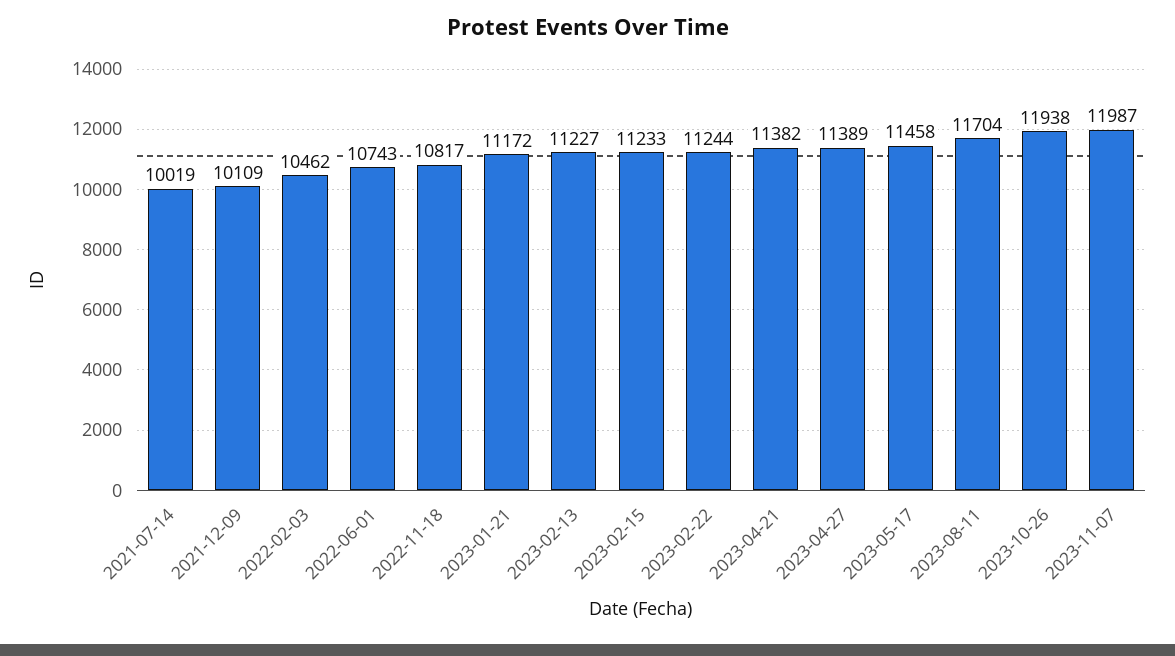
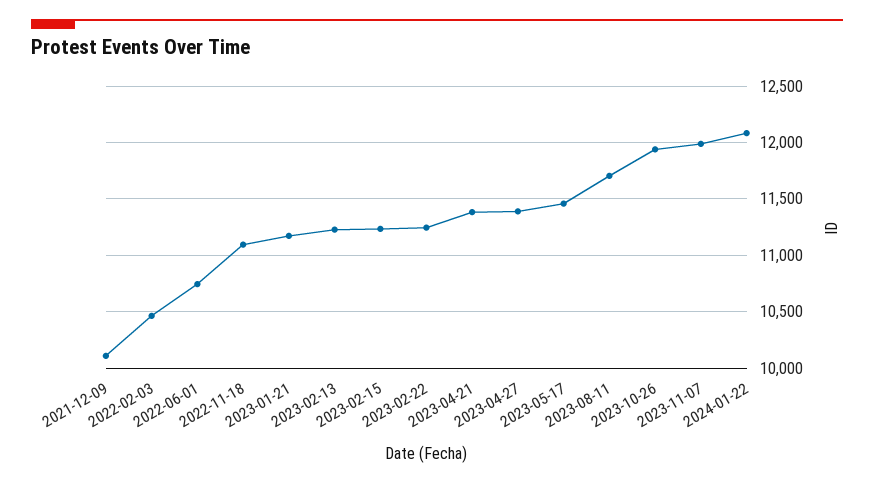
2021-07-14: 10019 -> none
2022-11-18: 10817 -> 11100
2024-01-22: none -> 12100

